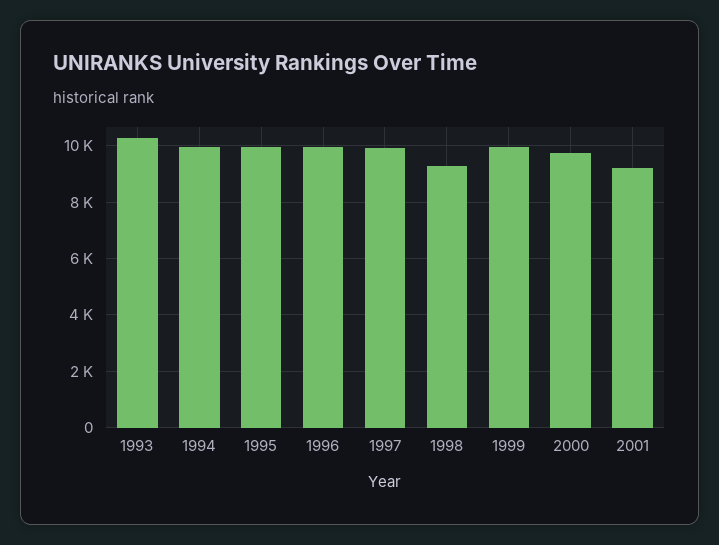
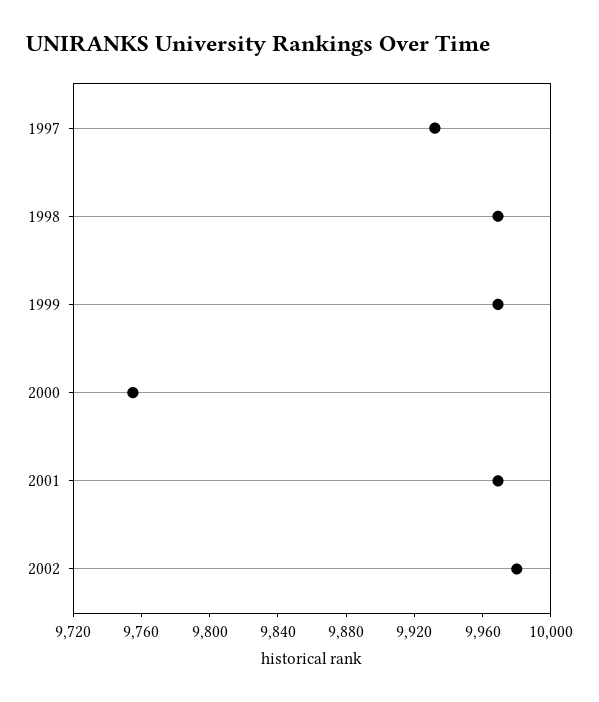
1993: 10250 -> none
1994: 10000 -> none
1995: 10000 -> none
1996: 10000 -> none
1998: 9250 -> 9970
2001: 9250 -> 9970
2002: none -> 9980

